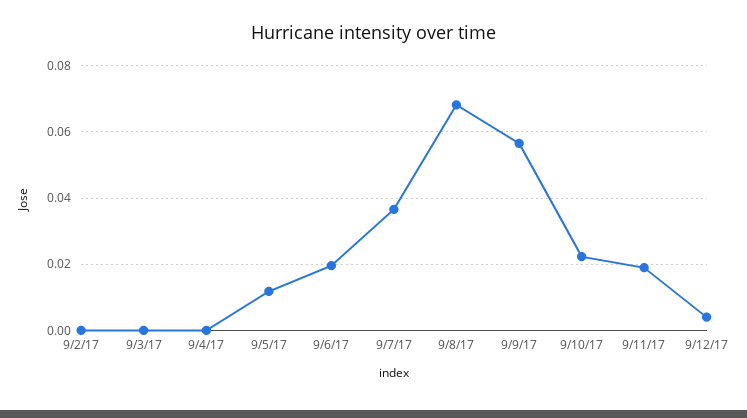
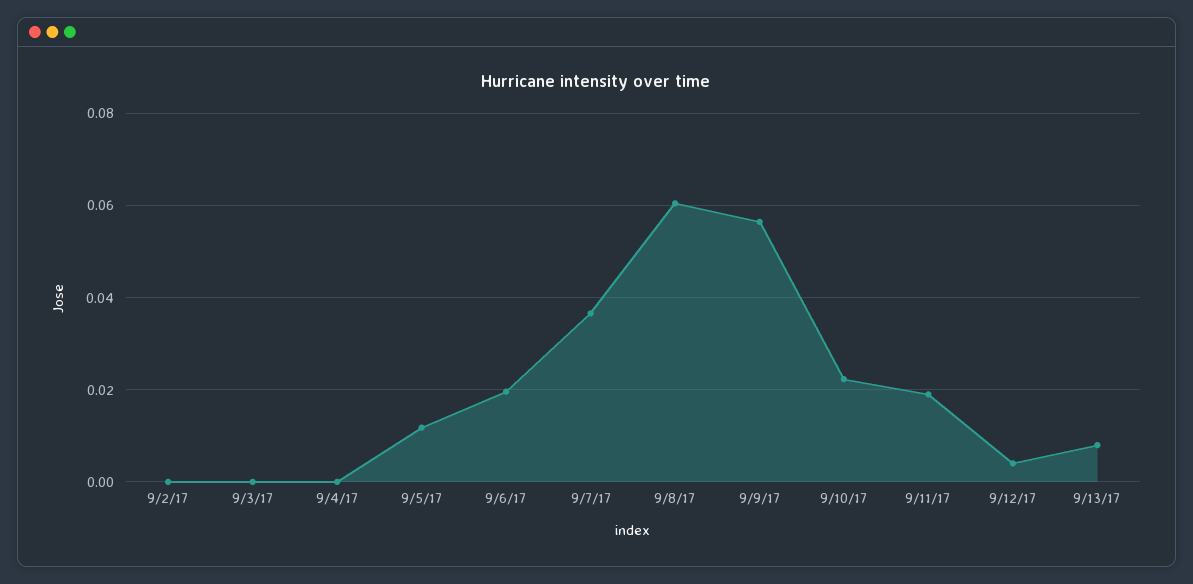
9/8/17: 0.068 -> 0.06
9/13/17: none -> 0.008

